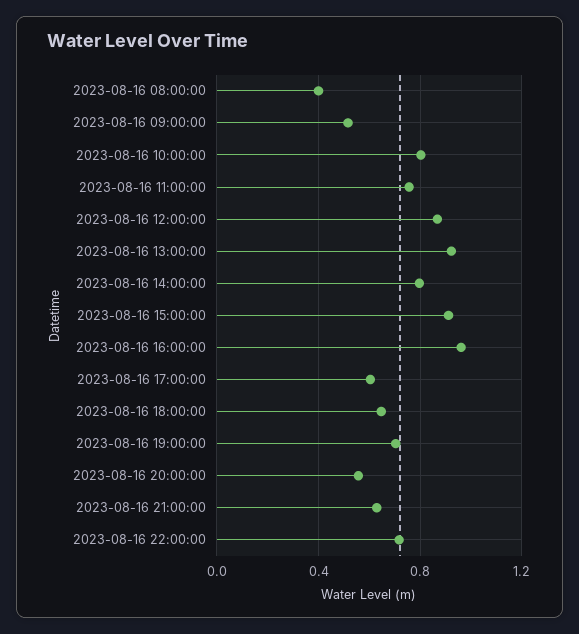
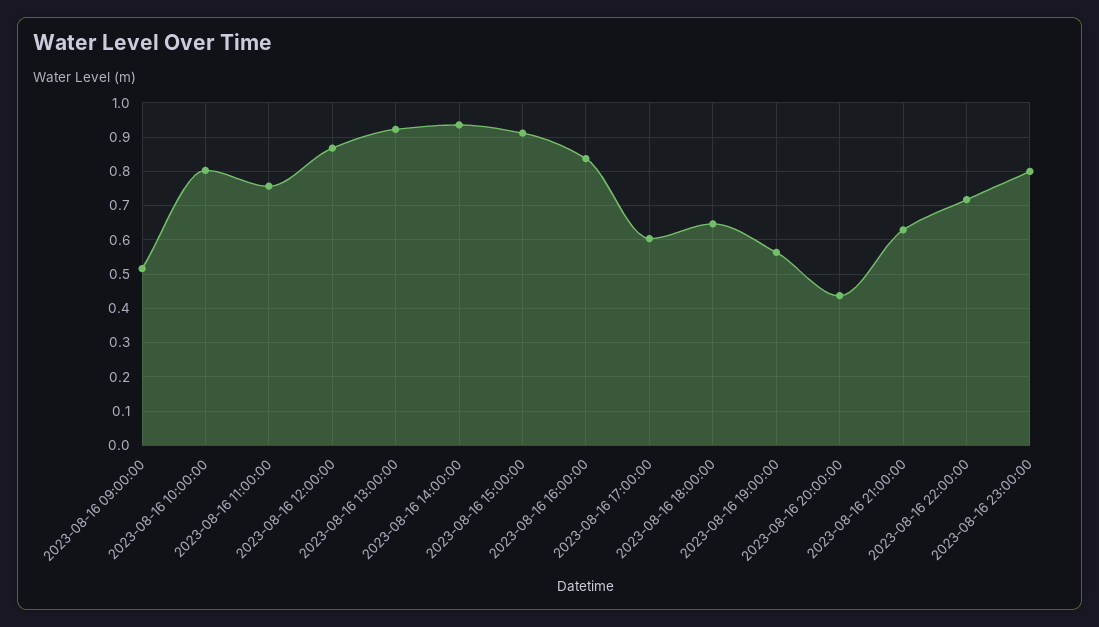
2023-08-16 08:00:00: 0.4 -> none
2023-08-16 14:00:00: 0.8 -> 0.94
2023-08-16 16:00:00: 0.95 -> 0.84
2023-08-16 19:00:00: 0.7 -> 0.56
2023-08-16 20:00:00: 0.55 -> 0.44
2023-08-16 23:00:00: none -> 0.8

